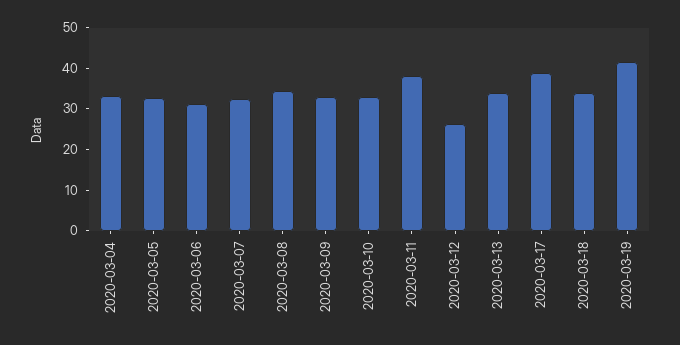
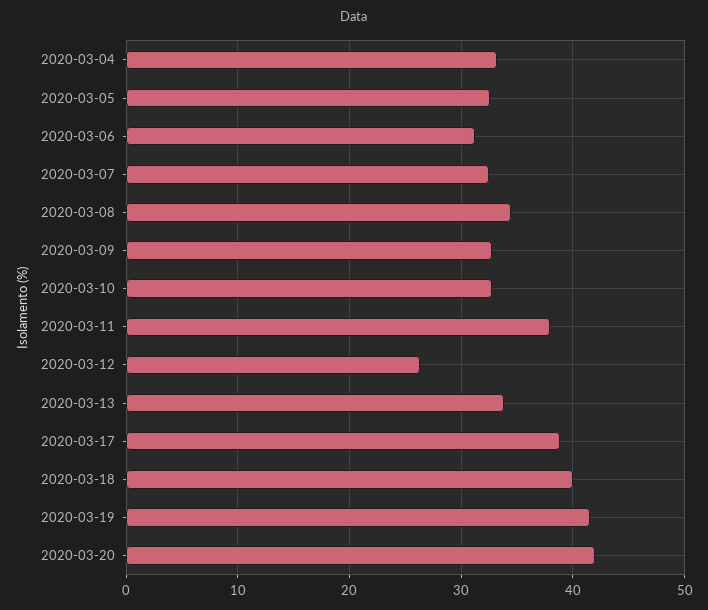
2020-03-18: 34 -> 40
2020-03-20: none -> 42

